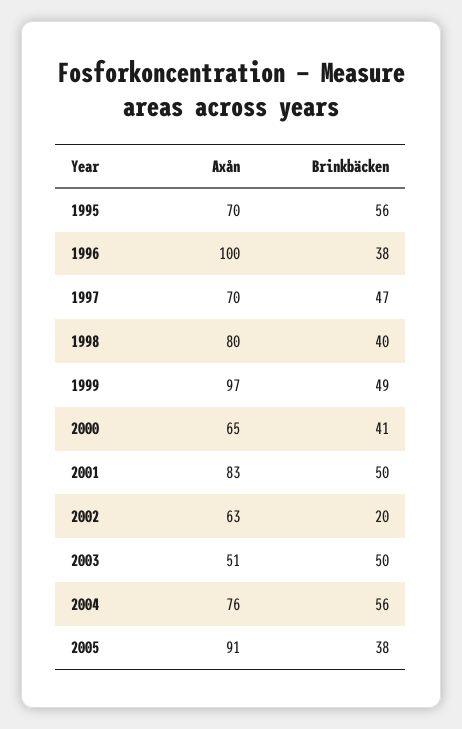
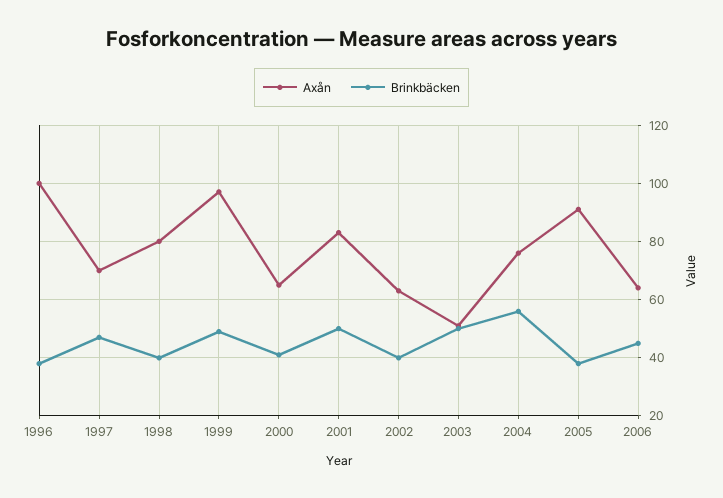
Axån, 1995: 70 -> none
Brinkbäcken, 1995: 56 -> none
Brinkbäcken, 2002: 20 -> 40
Axån, 2006: none -> 65
Brinkbäcken, 2006: none -> 45

